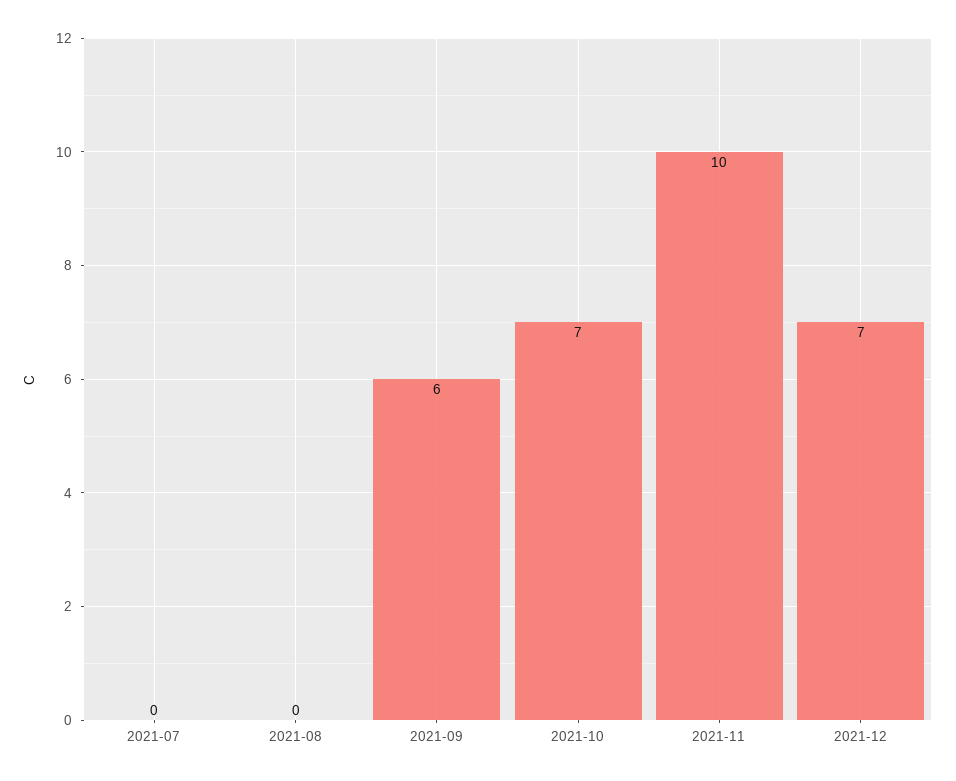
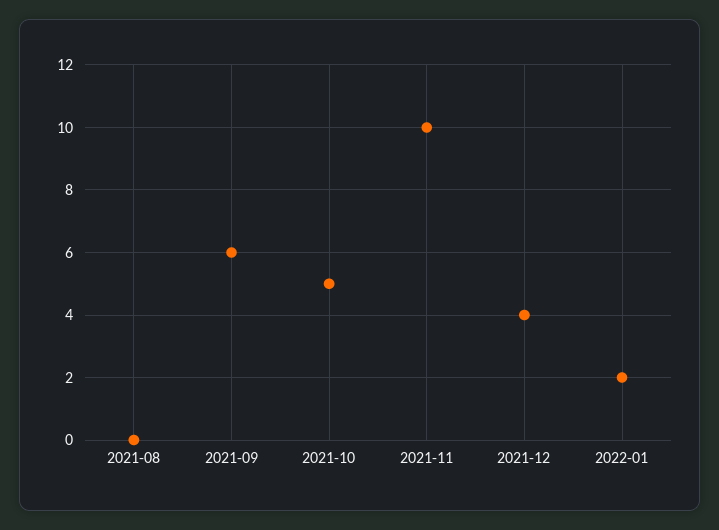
2021-07: 0 -> none
2021-10: 7 -> 5
2021-12: 7 -> 4
2022-01: none -> 2

